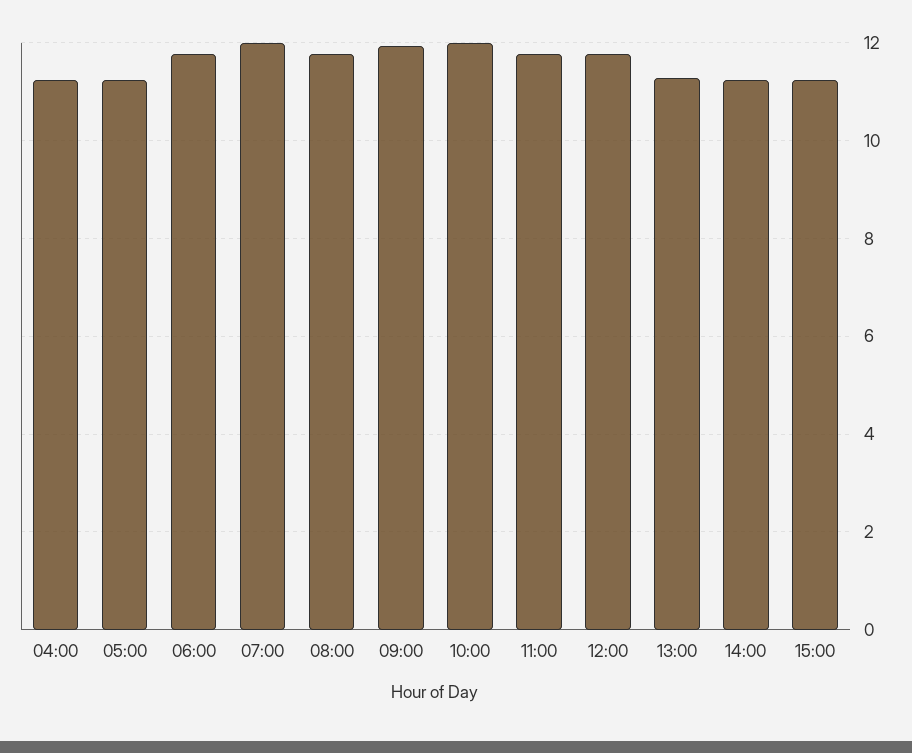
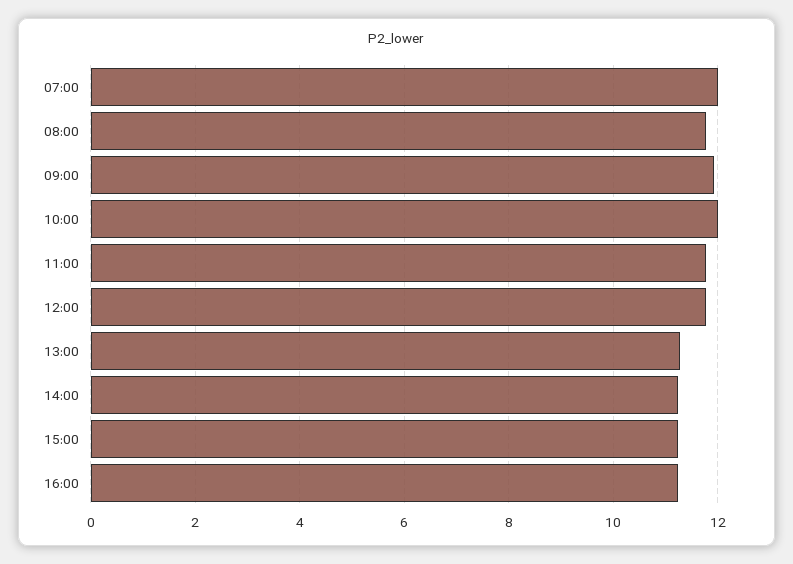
04:00: 11.2 -> none
05:00: 11.2 -> none
06:00: 11.8 -> none
16:00: none -> 11.2

